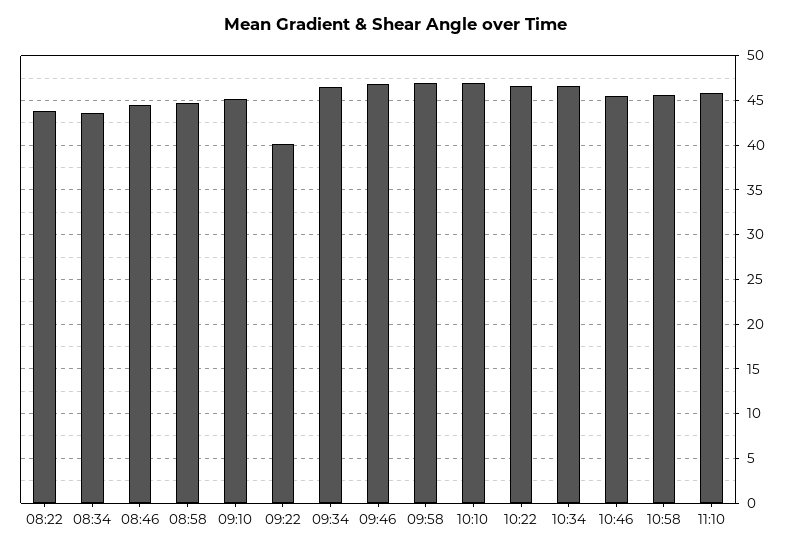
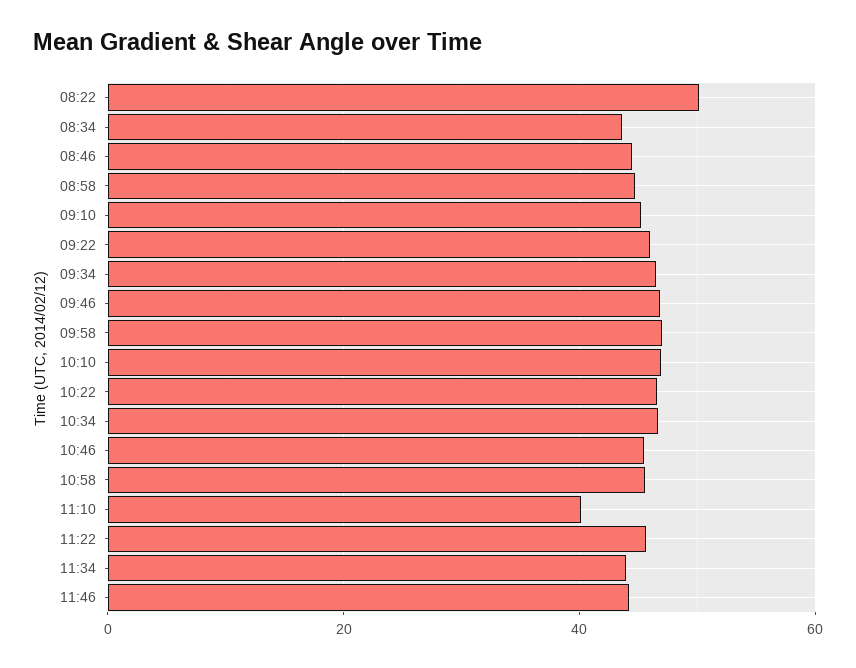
08:22: 44 -> 50
09:22: 40 -> 46
11:10: 46 -> 40
11:22: none -> 46
11:34: none -> 44
11:46: none -> 44

